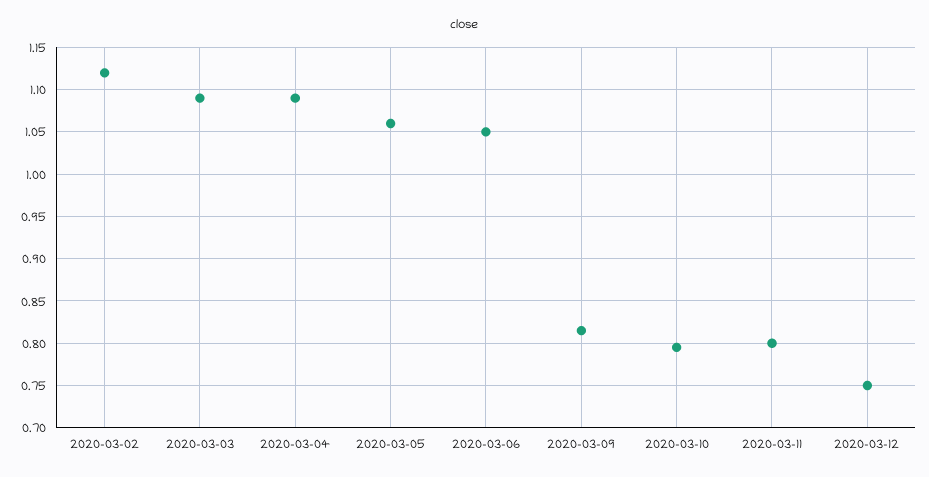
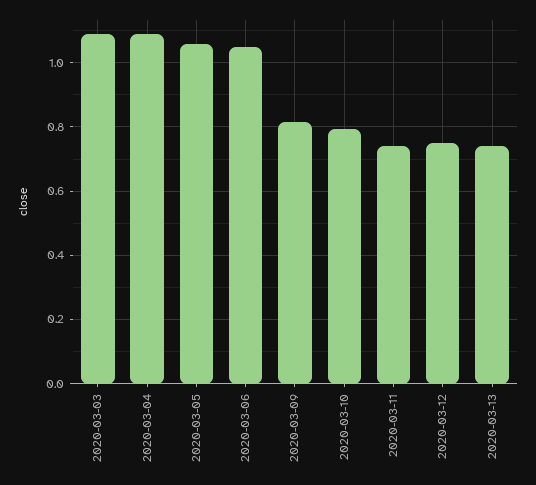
2020-03-02: 1.12 -> none
2020-03-11: 0.8 -> 0.74
2020-03-13: none -> 0.74

